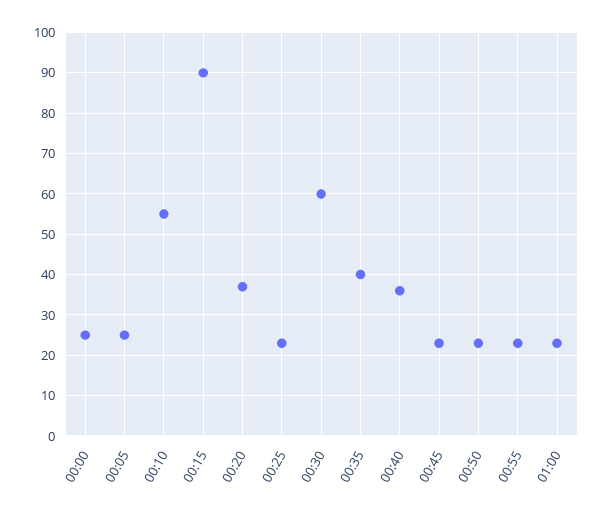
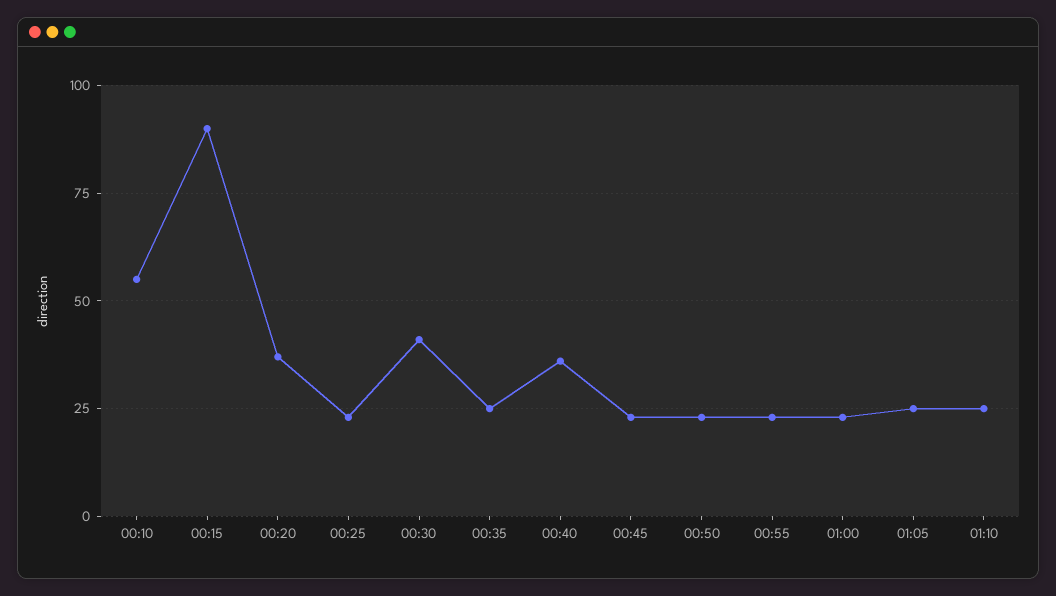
00:00: 25 -> none
00:05: 25 -> none
00:30: 60 -> 40
00:35: 40 -> 25
01:05: none -> 25
01:10: none -> 25

